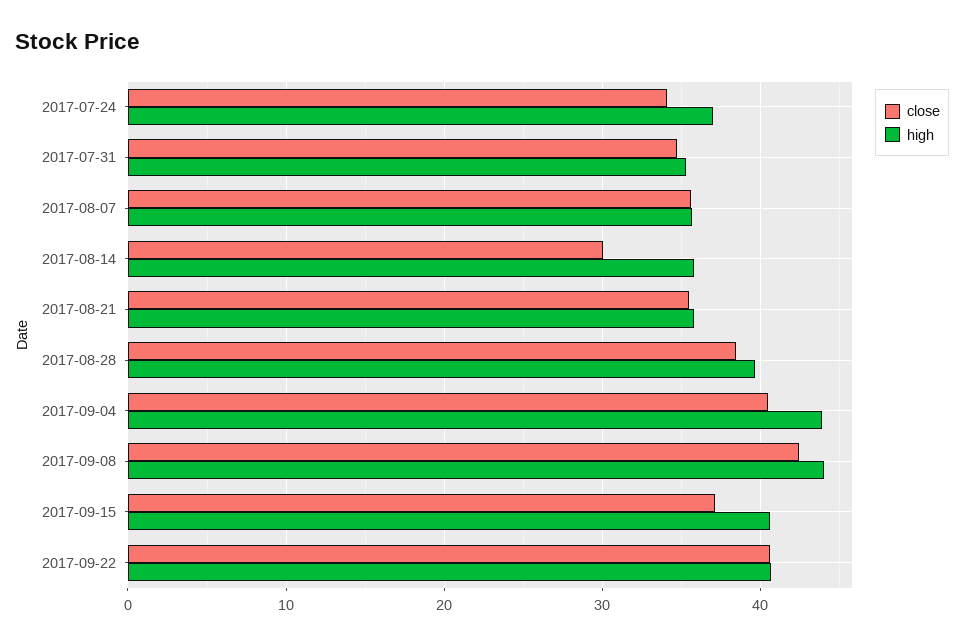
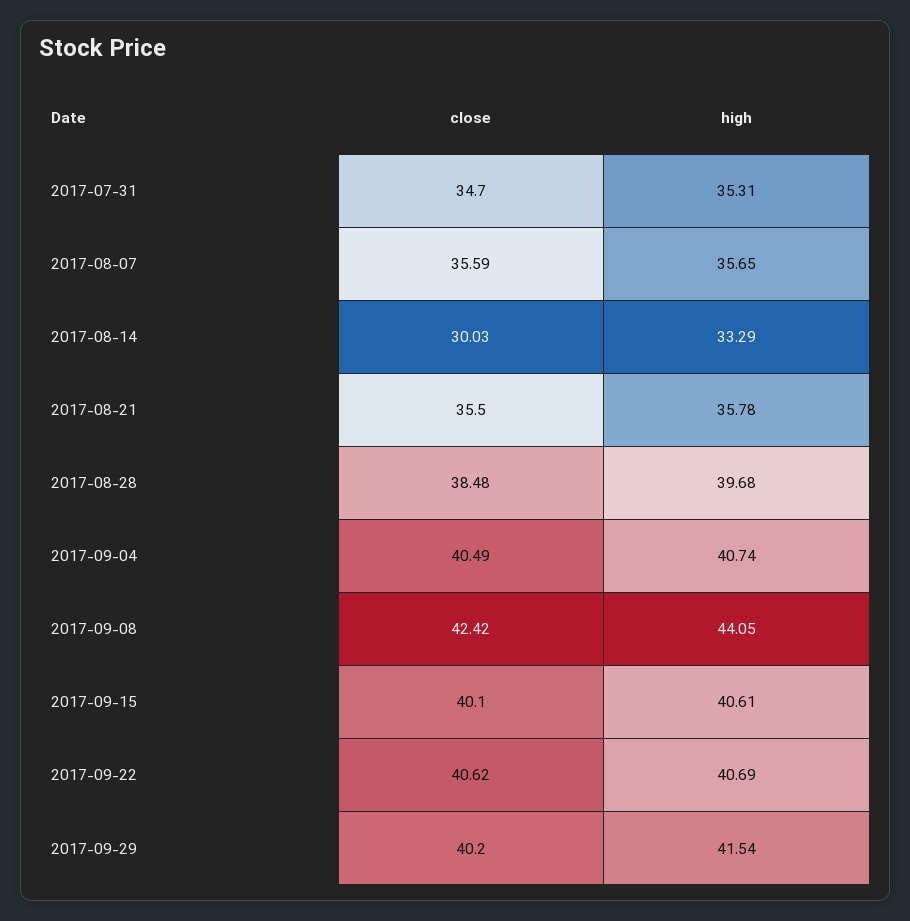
close, 2017-07-24: 34 -> none
high, 2017-07-24: 37 -> none
high, 2017-08-14: 36 -> 33.29
high, 2017-09-04: 44 -> 40.74
close, 2017-09-15: 37 -> 40.1
close, 2017-09-29: none -> 40.2
high, 2017-09-29: none -> 41.54

